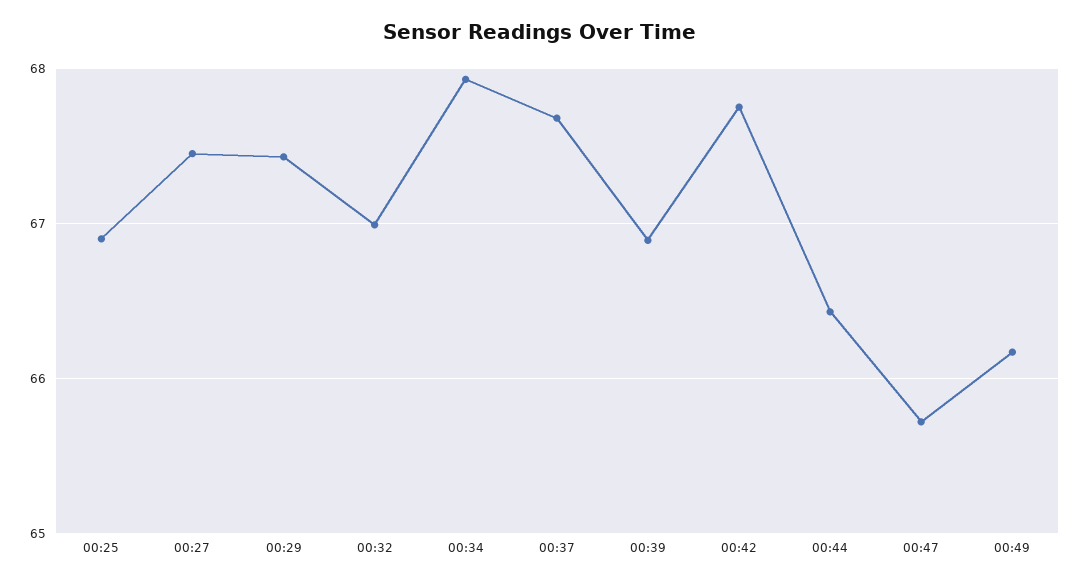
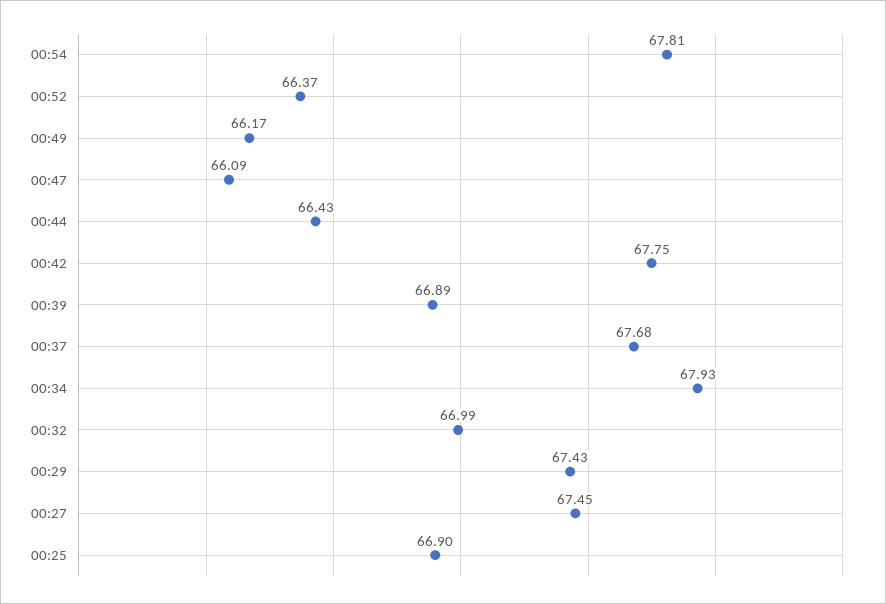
00:47: 65.7 -> 66.09
00:54: none -> 67.81
00:52: none -> 66.37

